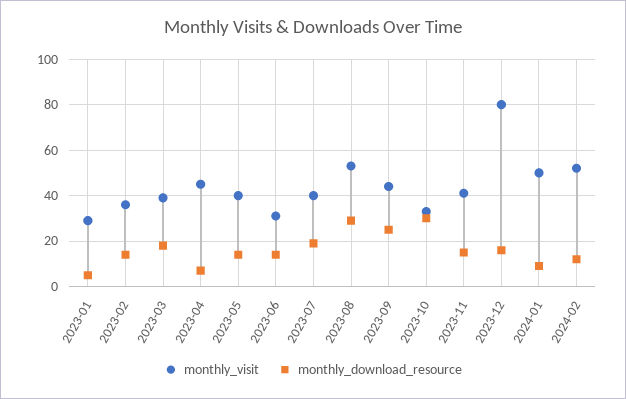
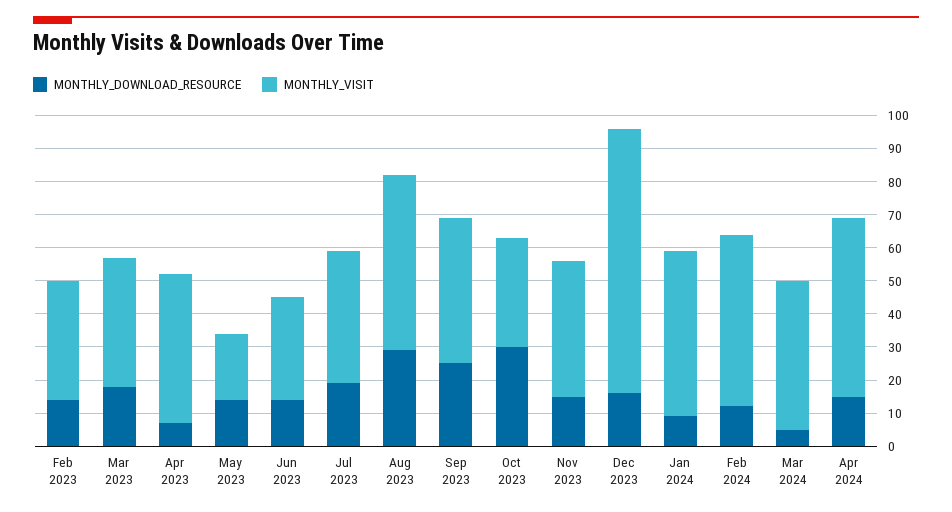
monthly_visit, 2023-01: 30 -> none
monthly_download_resource, 2023-01: 5 -> none
monthly_visit, 2023-05: 40 -> 20
monthly_download_resource, Mar 2024: none -> 5
monthly_visit, Mar 2024: none -> 45
monthly_download_resource, Apr 2024: none -> 15
monthly_visit, Apr 2024: none -> 55

